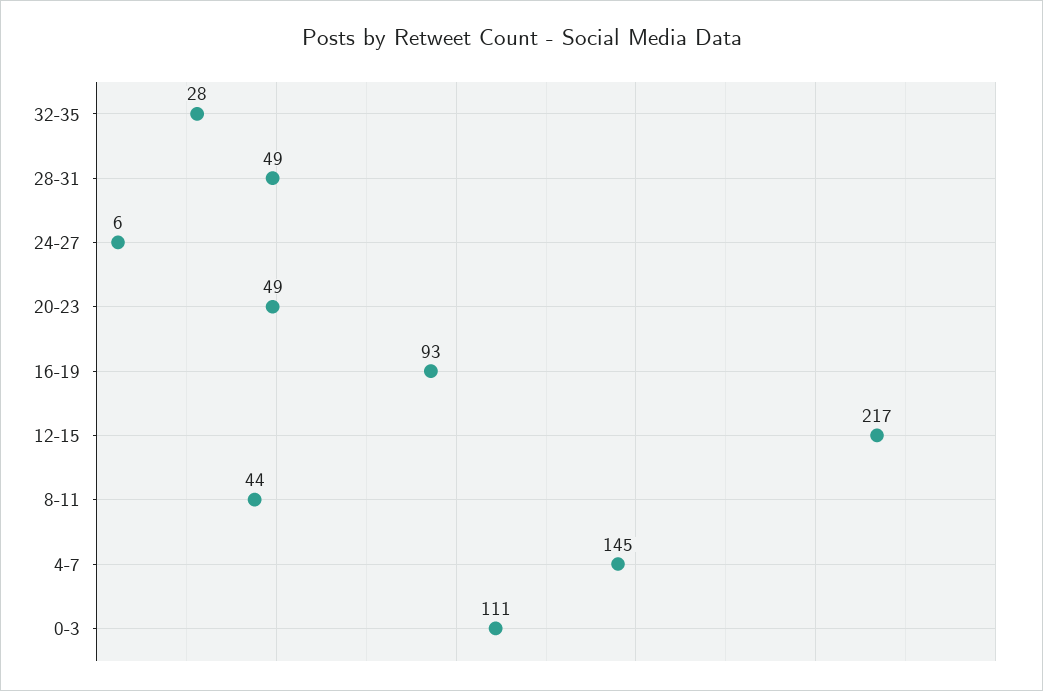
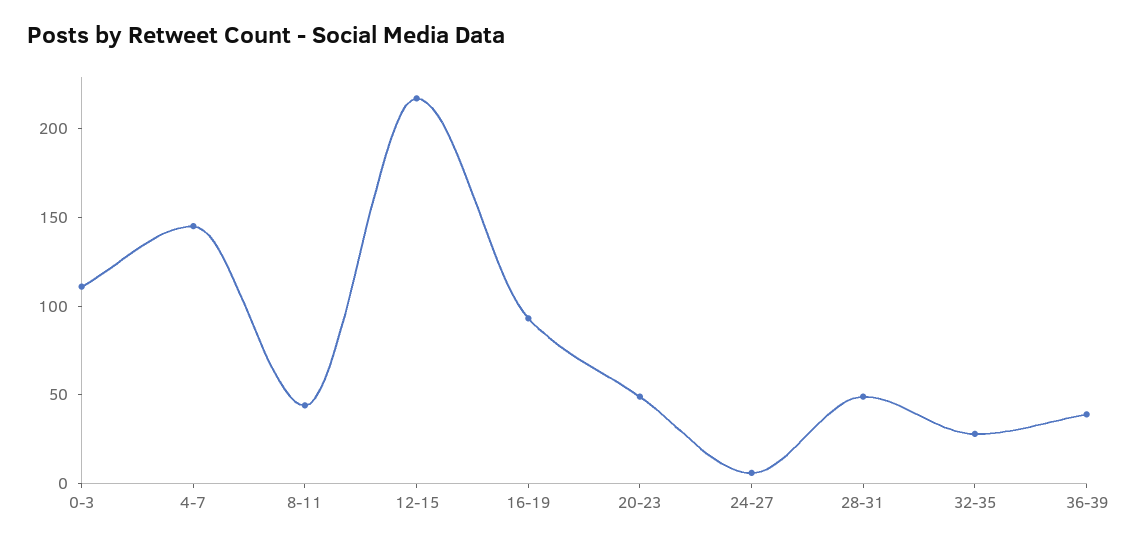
36-39: none -> 40

